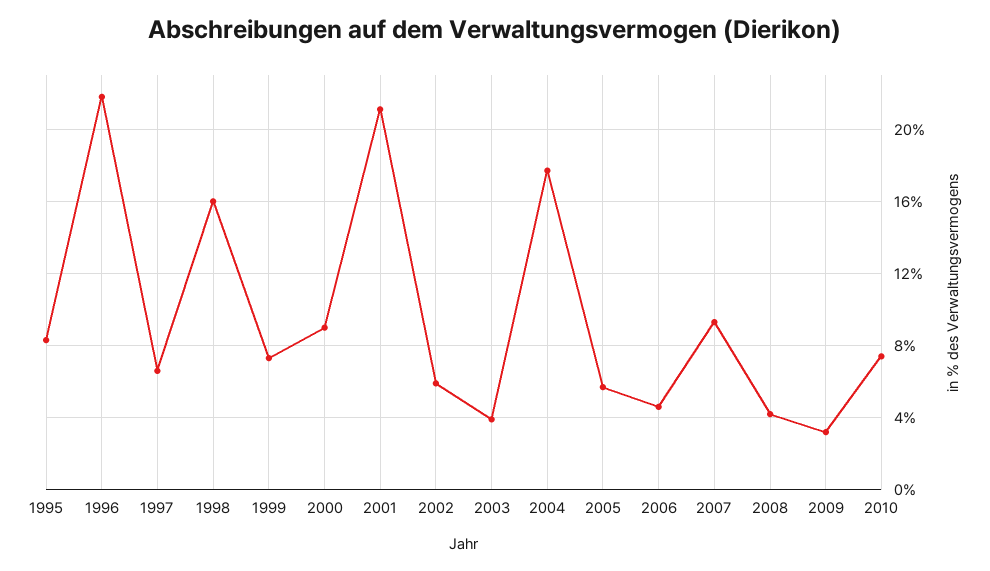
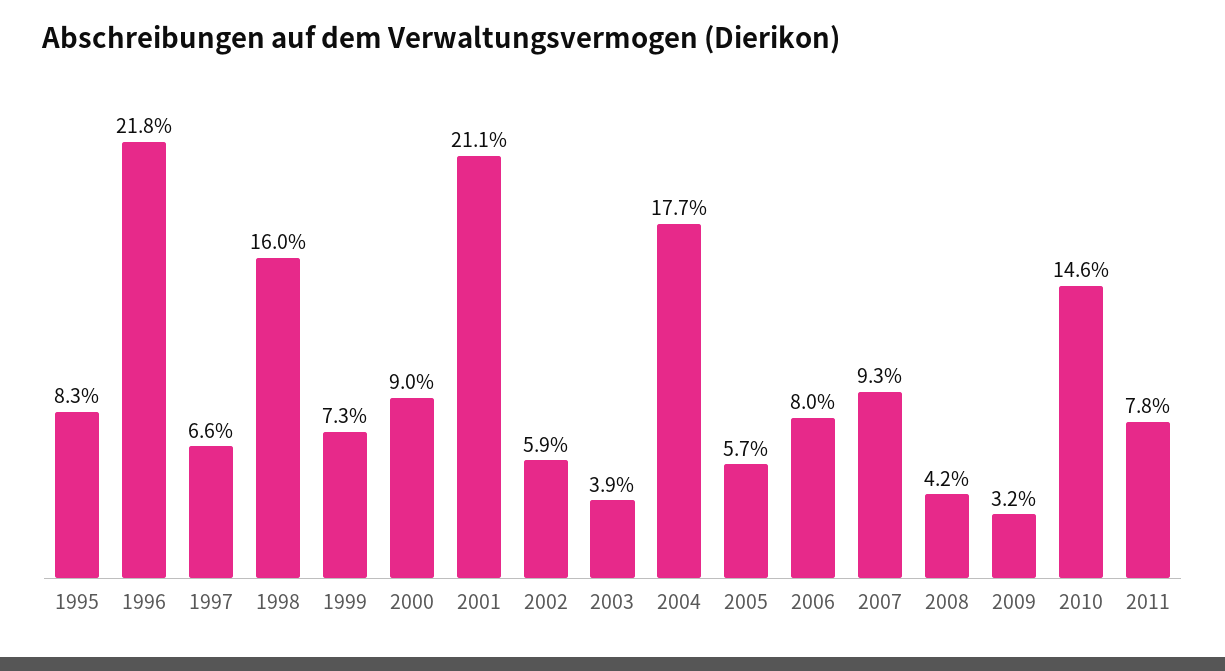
2006: 4.5 -> 8
2010: 7.5 -> 14.6
2011: none -> 7.8

